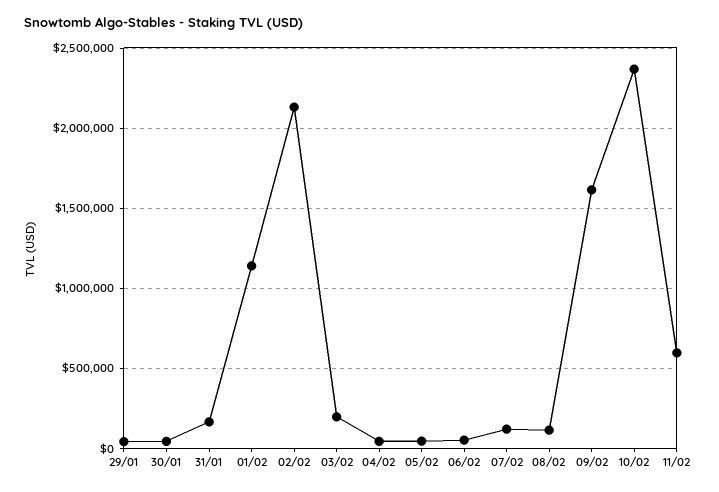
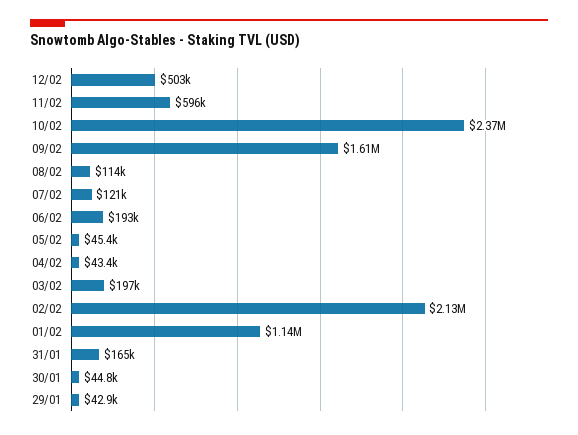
06/02: 50000 -> 193000
12/02: none -> 503000

